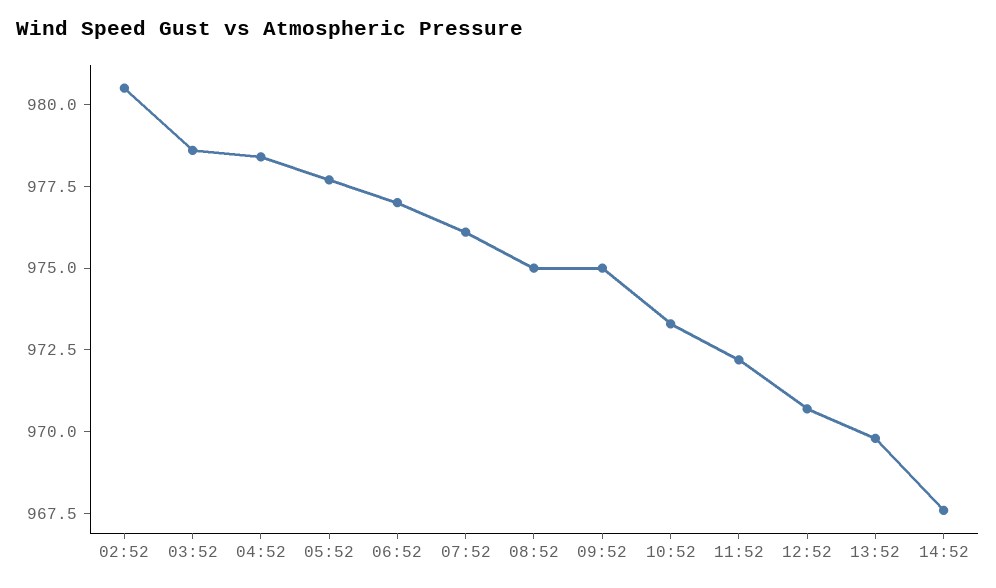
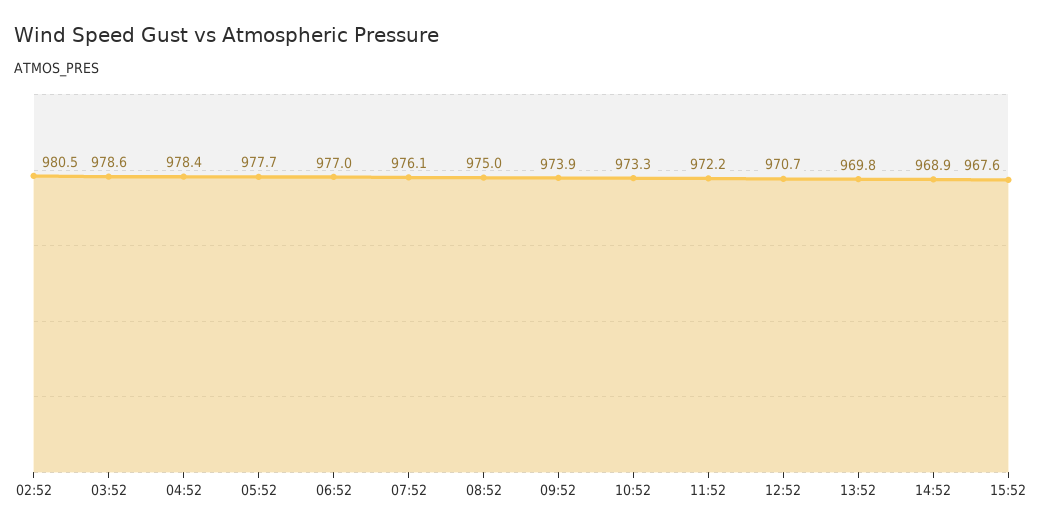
09:52: 975 -> 973.9
14:52: 967.5 -> 968.9
15:52: none -> 967.6

